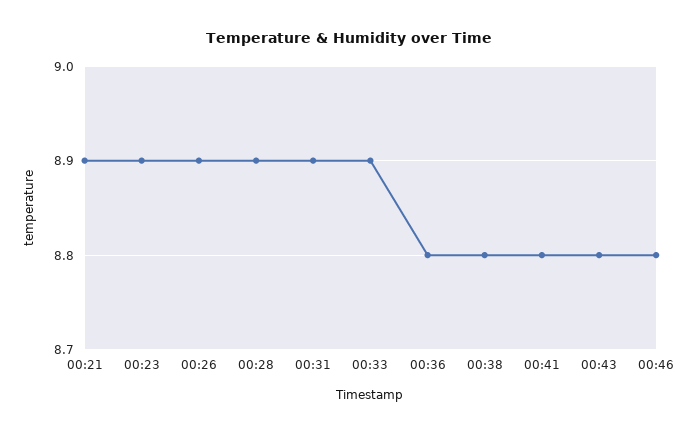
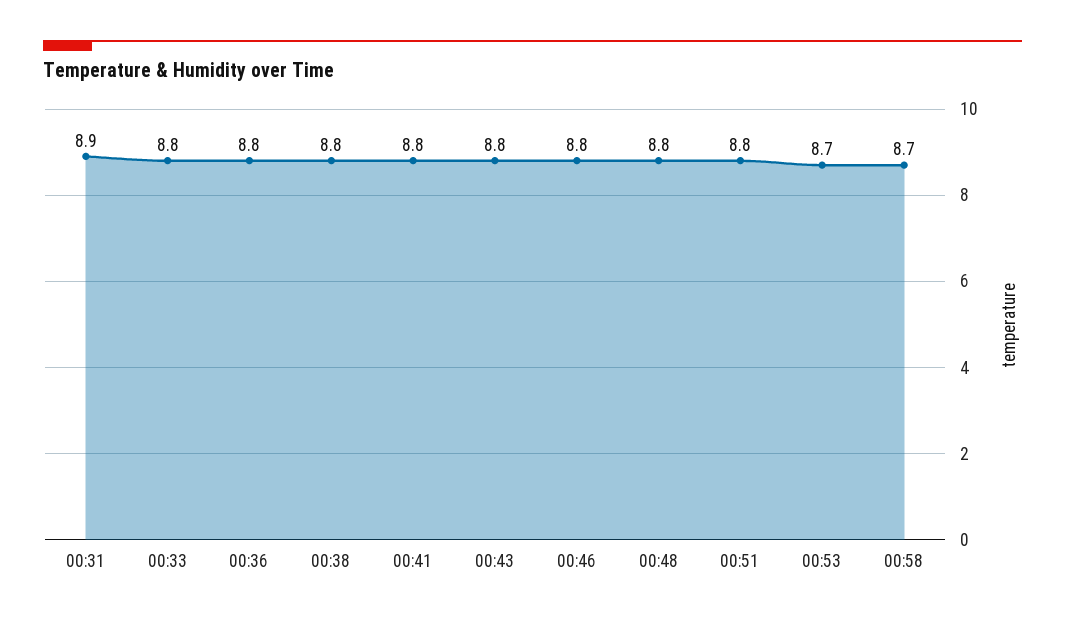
00:21: 8.9 -> none
00:23: 8.9 -> none
00:26: 8.9 -> none
00:28: 8.9 -> none
00:33: 8.9 -> 8.8
00:48: none -> 8.8
00:51: none -> 8.8
00:53: none -> 8.7
00:58: none -> 8.7

